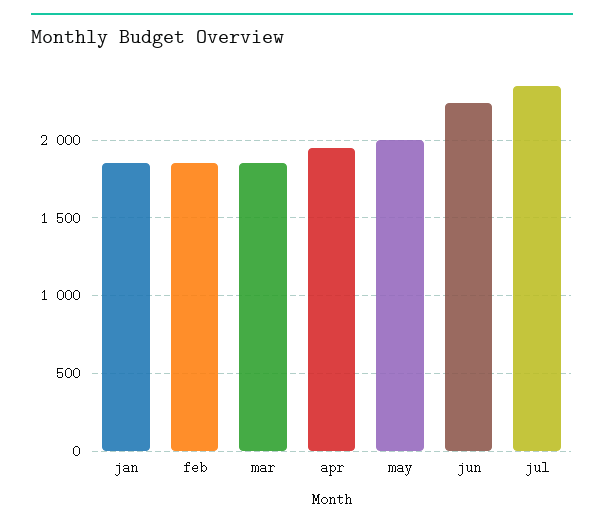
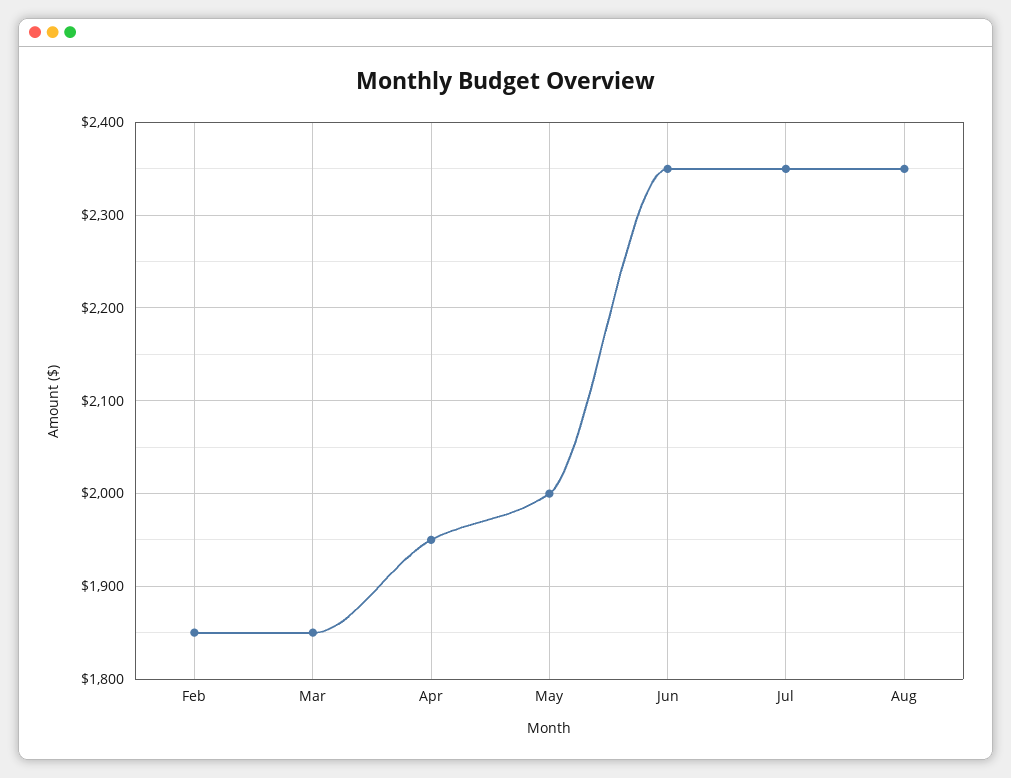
jan: 1850 -> none
jun: 2250 -> 2350
Aug: none -> 2350

